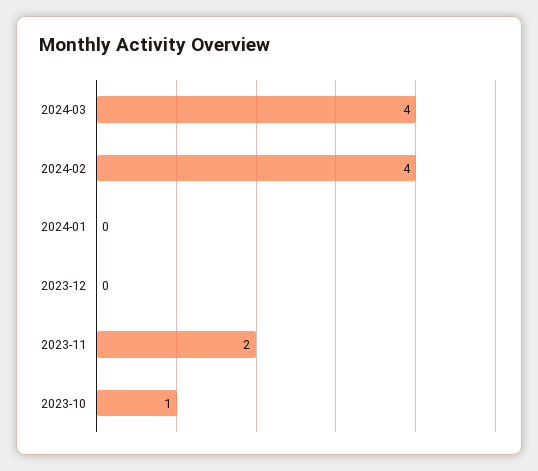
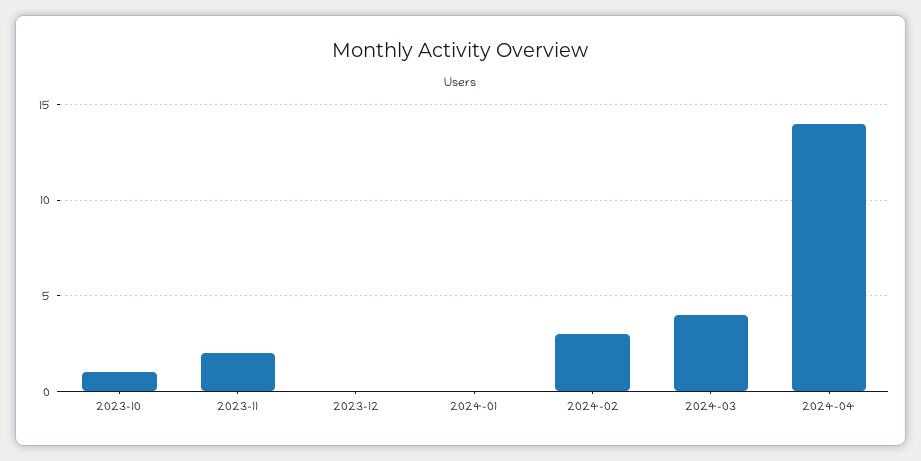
2024-02: 4 -> 3
2024-04: none -> 14

